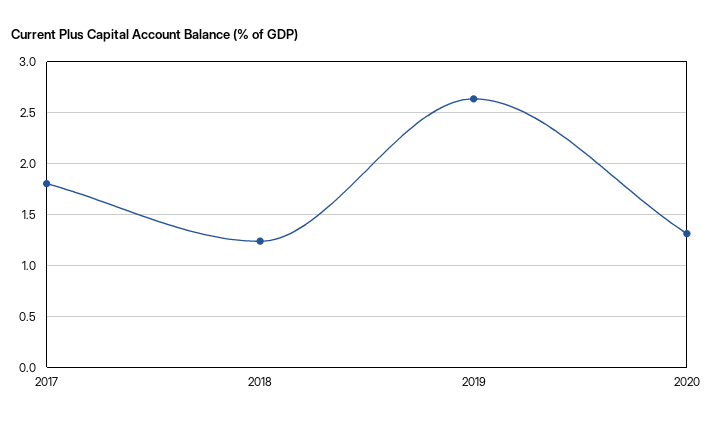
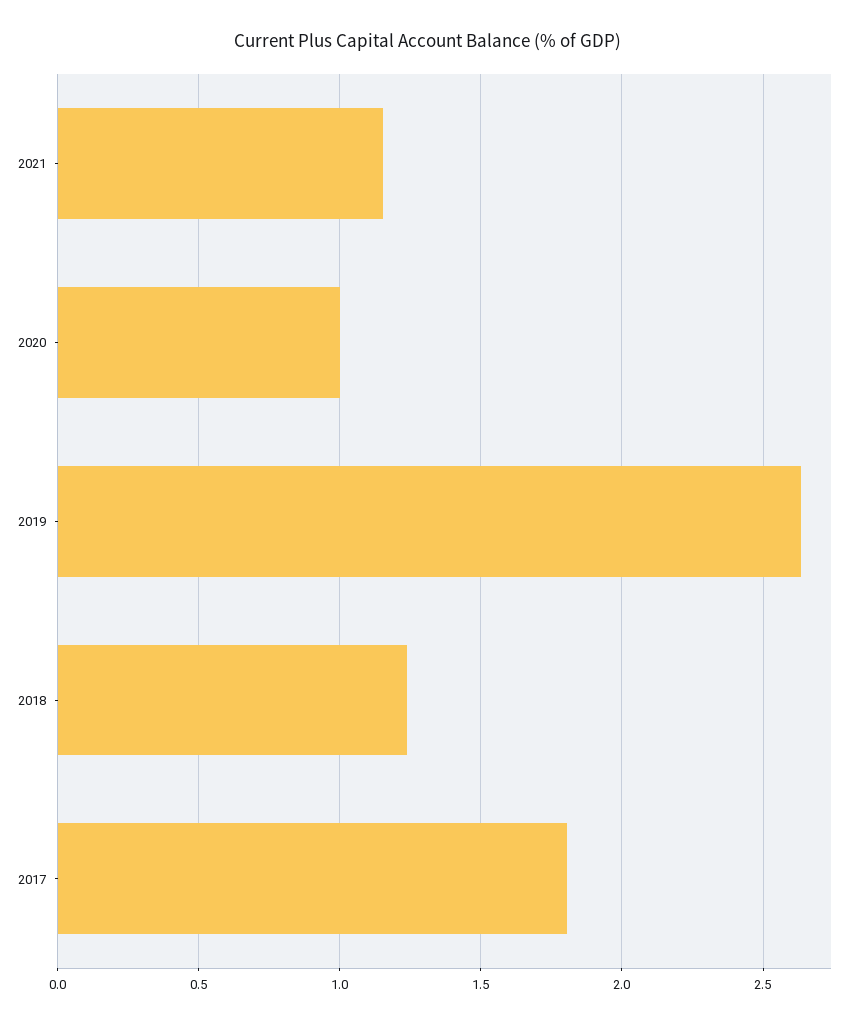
2020: 1.3 -> 1
2021: none -> 1.15

